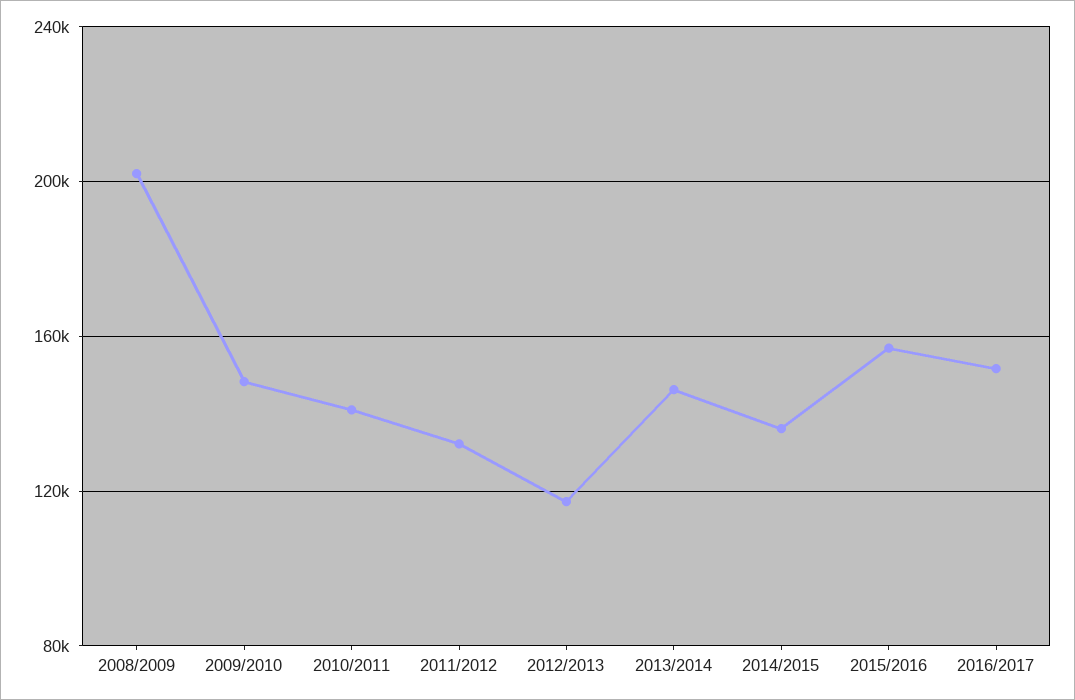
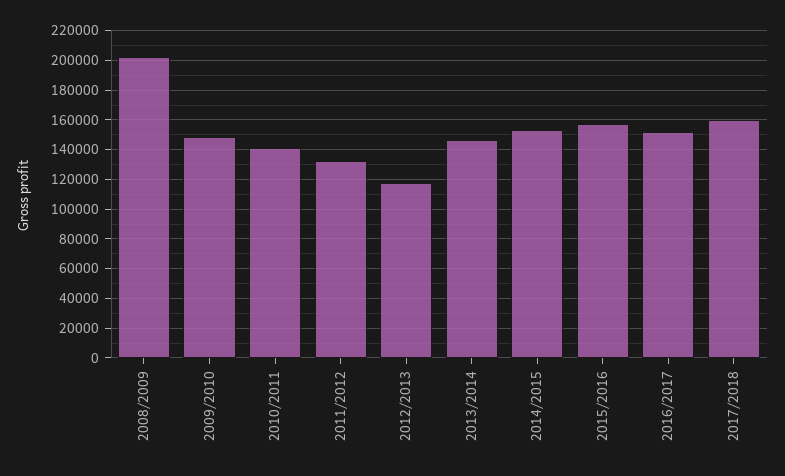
2014/2015: 135000 -> 155000
2017/2018: none -> 160000

